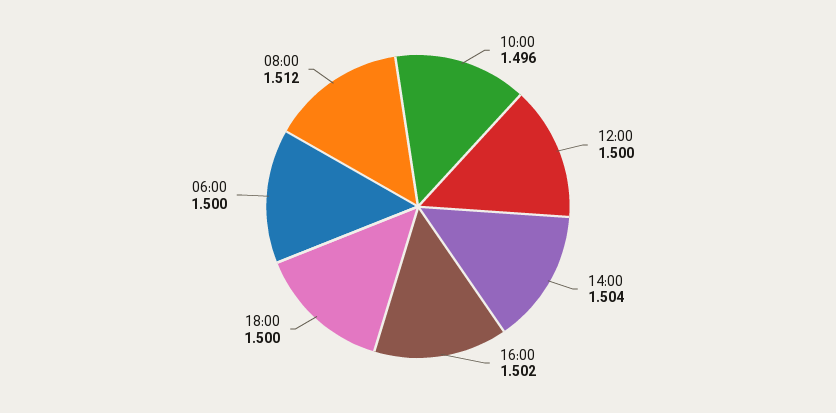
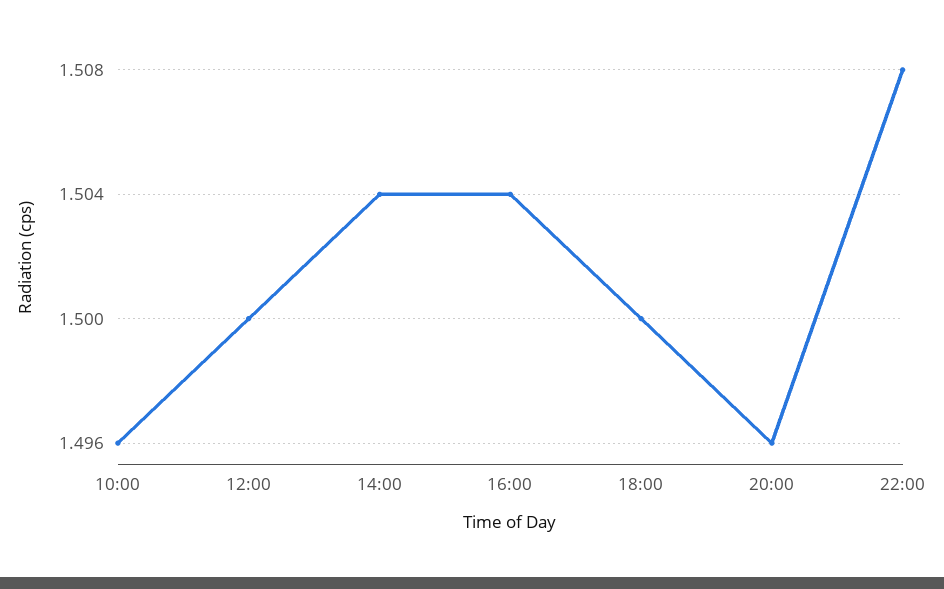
16:00: 1.502 -> 1.504
06:00: 1.5 -> none
08:00: 1.512 -> none
20:00: none -> 1.496
22:00: none -> 1.508

